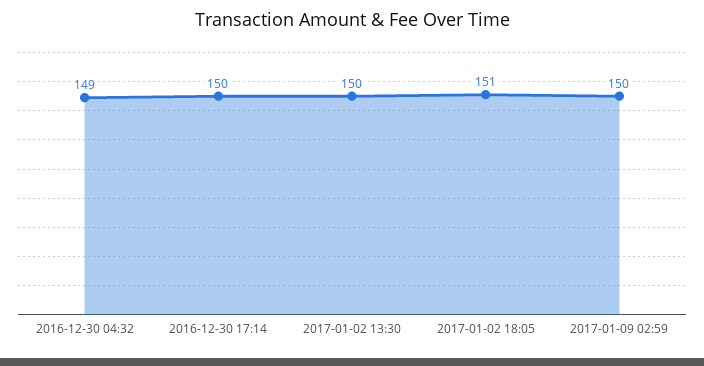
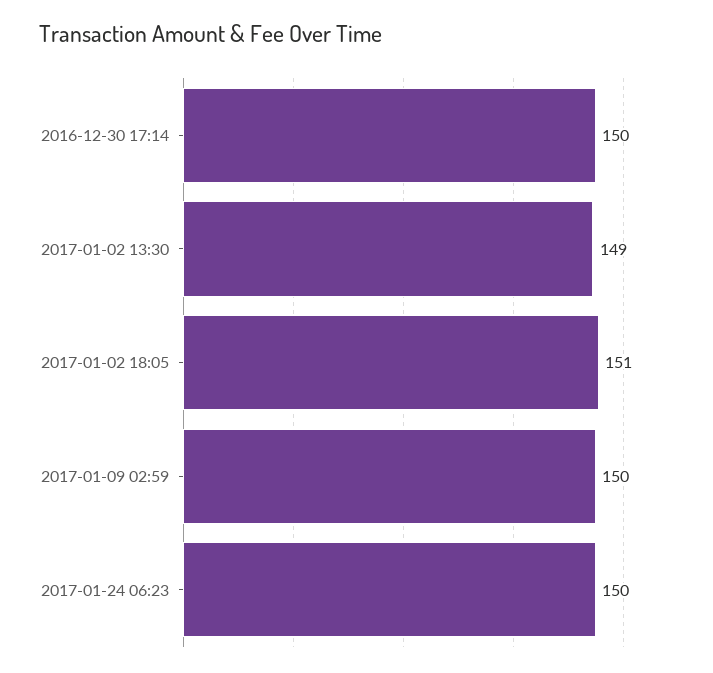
2016-12-30 04:32: 149 -> none
2017-01-02 13:30: 150 -> 149
2017-01-24 06:23: none -> 150

